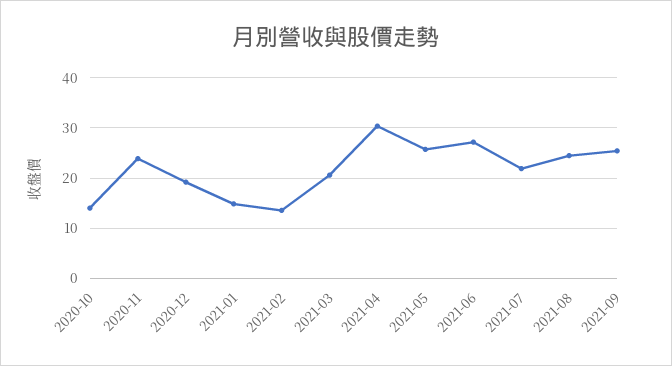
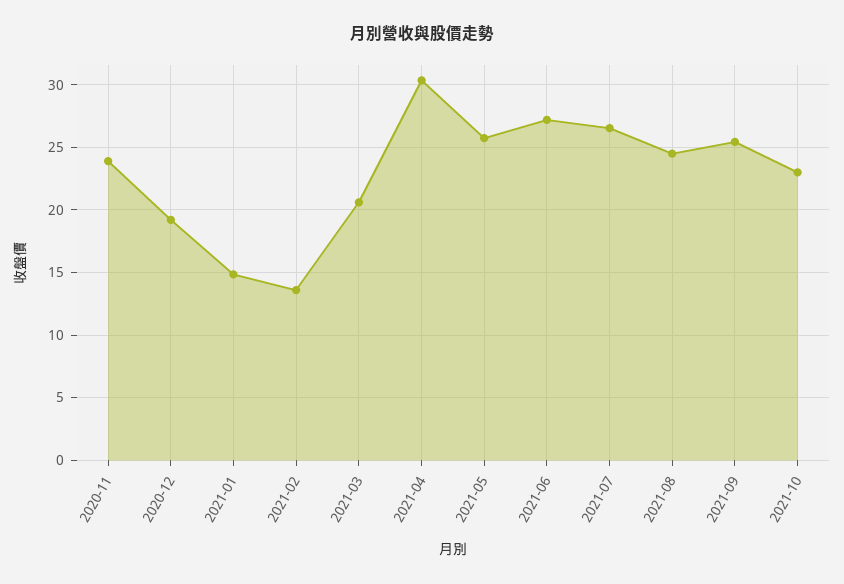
2020-10: 14 -> none
2021-07: 22 -> 26.5
2021-10: none -> 23

